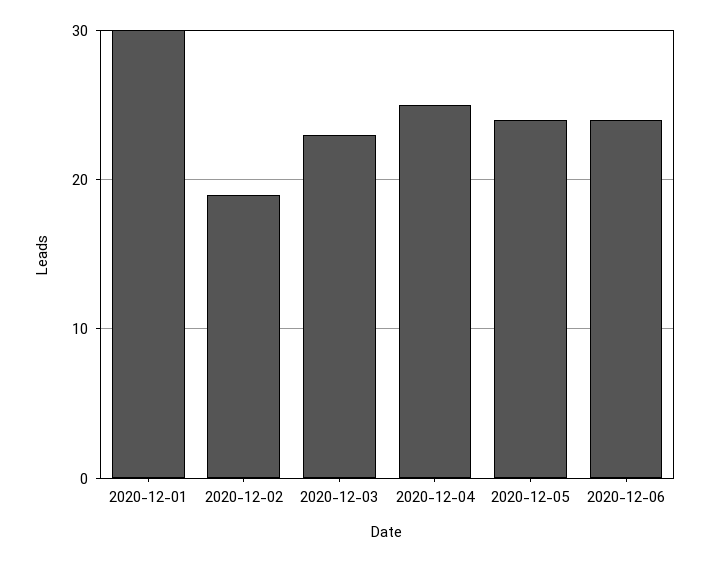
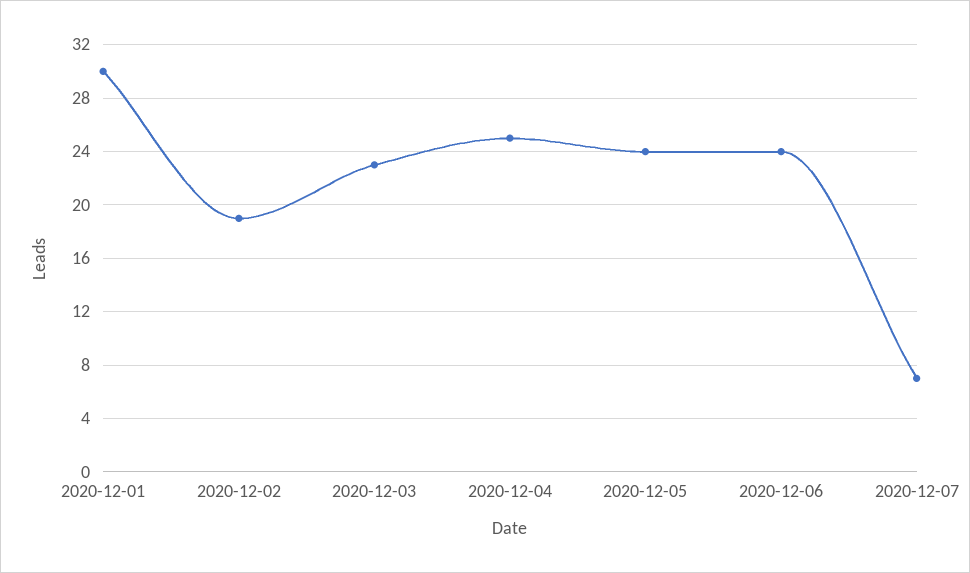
2020-12-07: none -> 7

